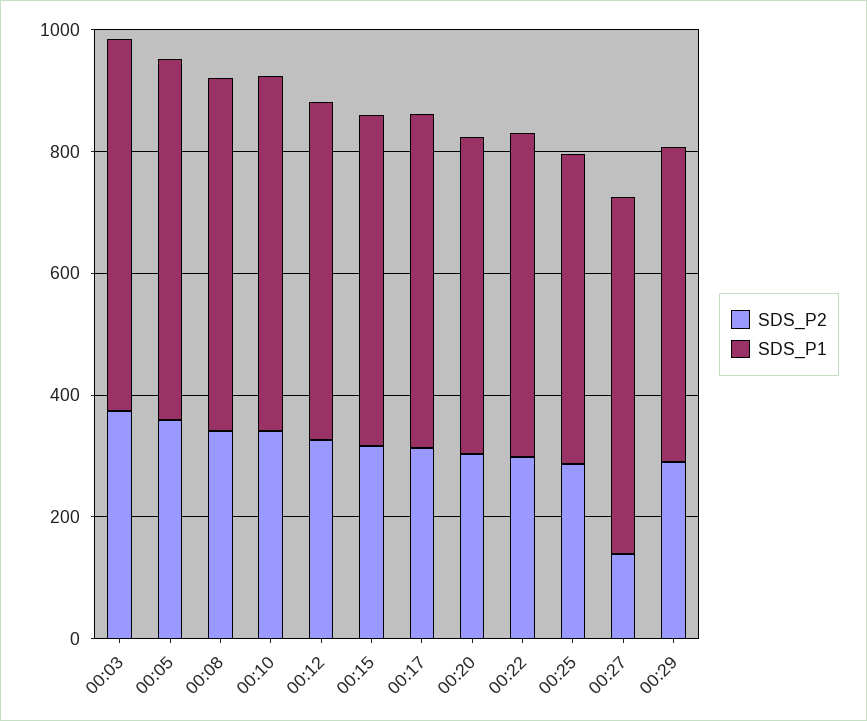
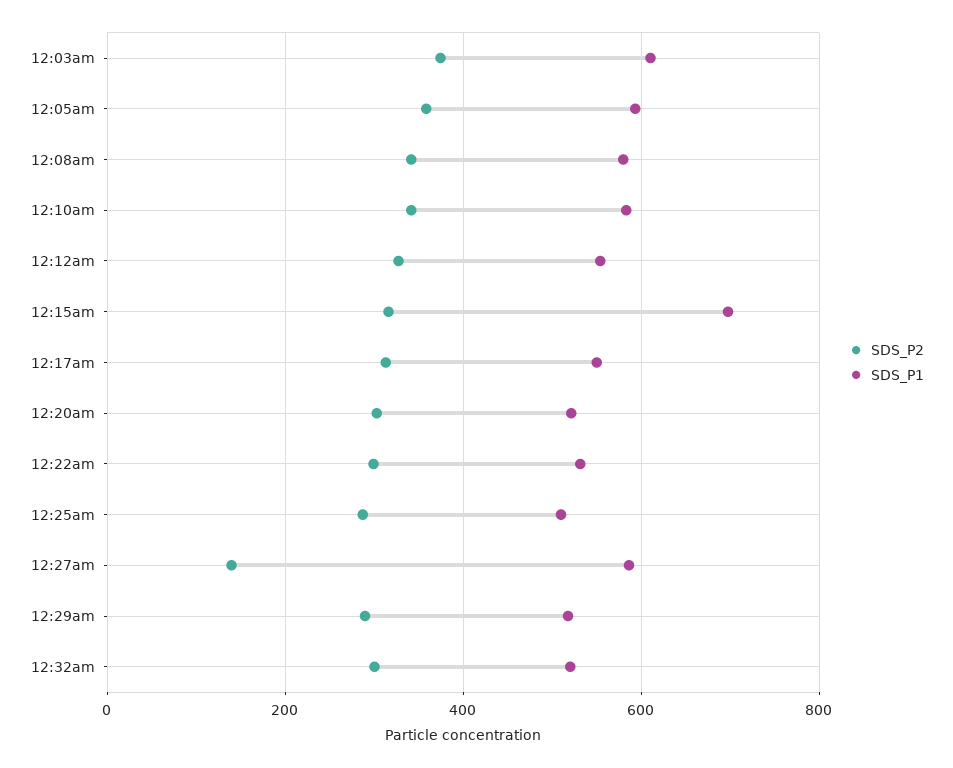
SDS_P1, 00:15: 550 -> 700
SDS_P2, 12:32am: none -> 300
SDS_P1, 12:32am: none -> 520

